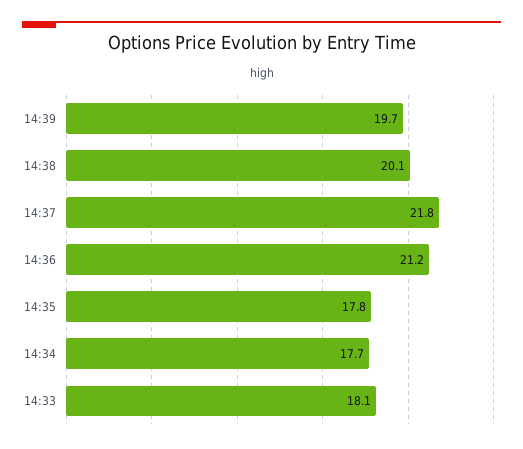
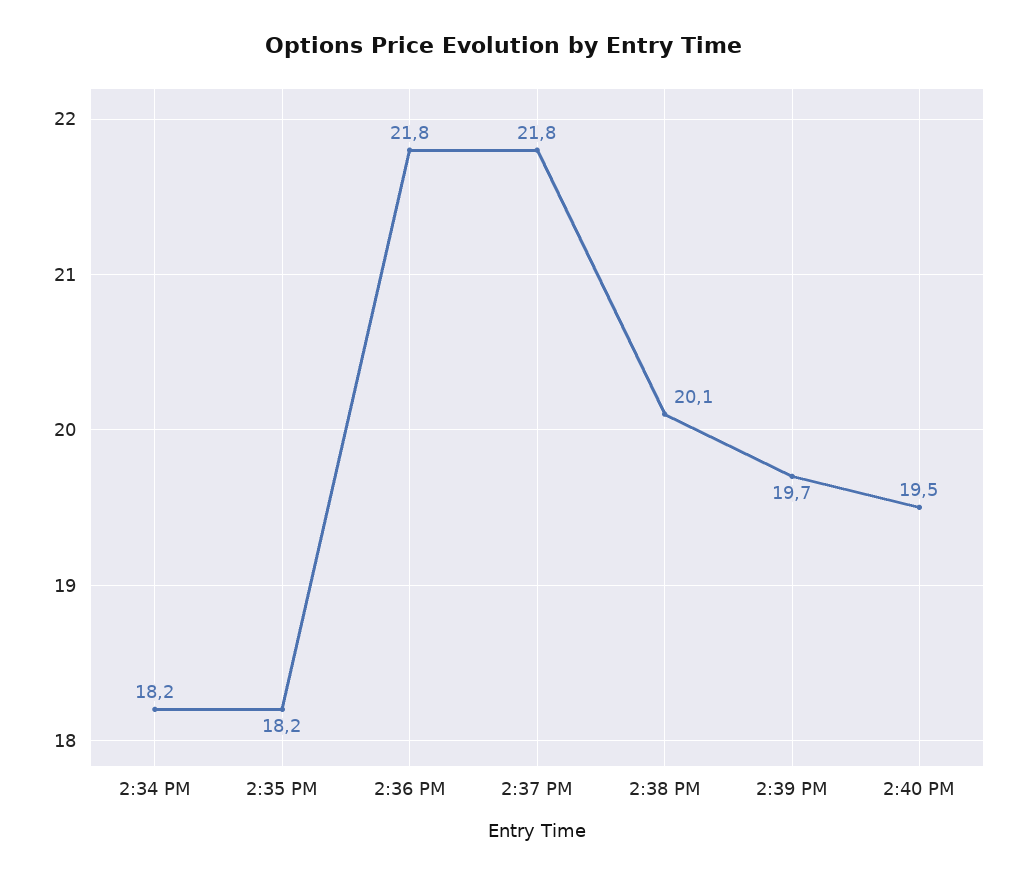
14:36: 21.2 -> 21.8
14:35: 17.8 -> 18.2
14:34: 17.7 -> 18.2
14:33: 18.1 -> none
2:40 PM: none -> 19.5

